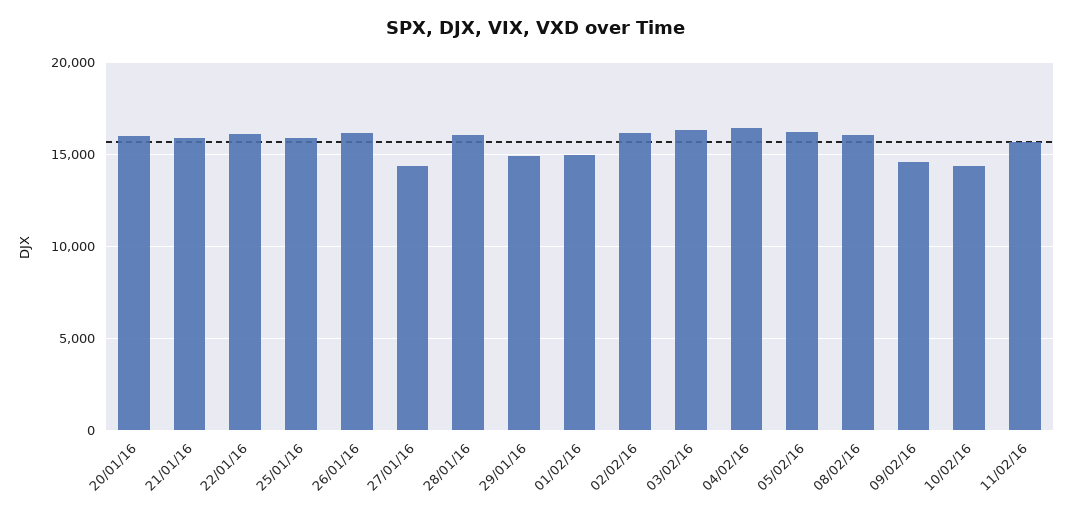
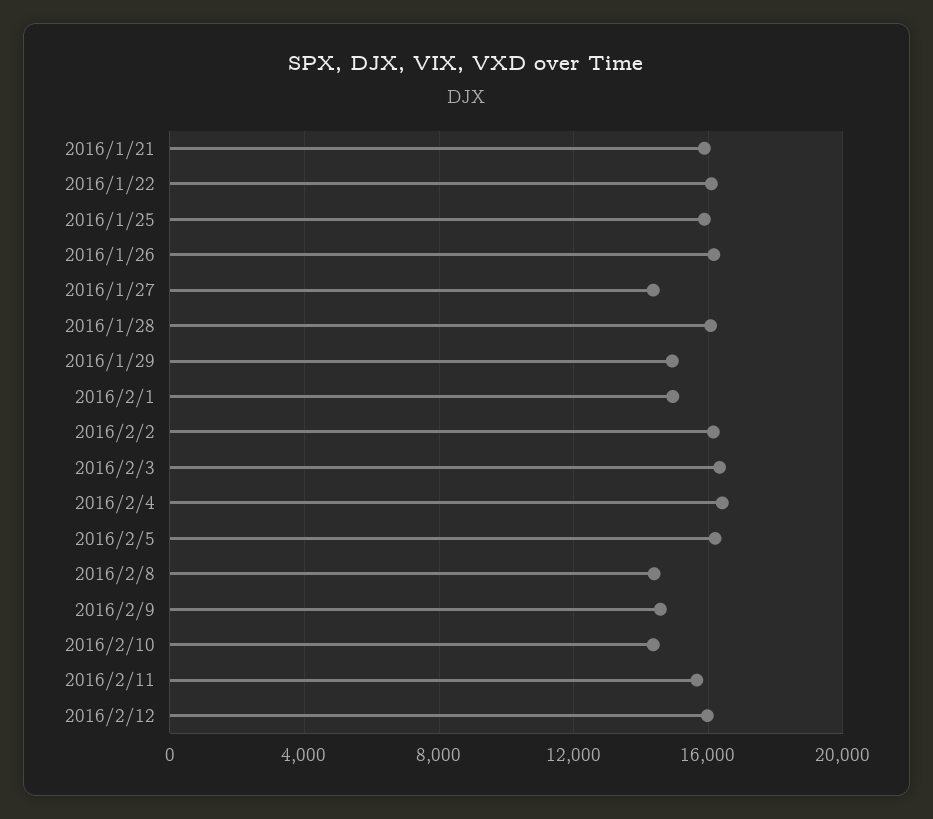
20/01/16: 16000 -> none
08/02/16: 16000 -> 14500
2016/2/12: none -> 16000

